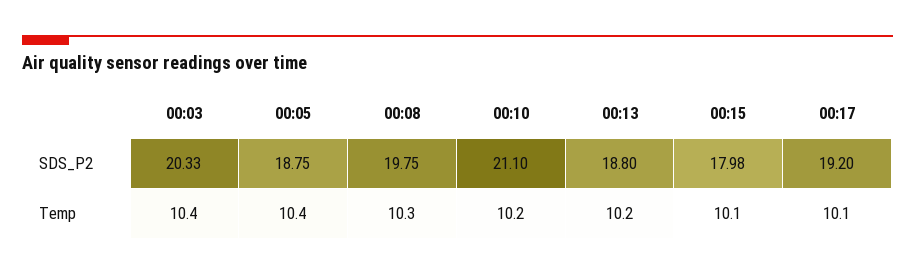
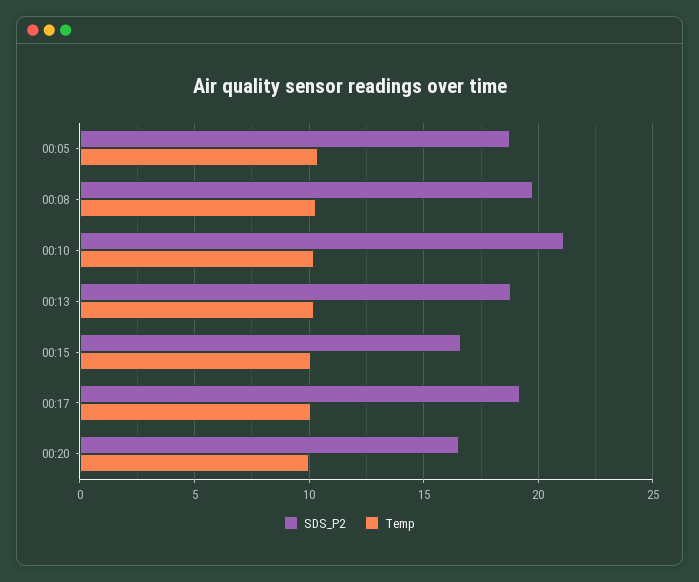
SDS_P2, 00:03: 20.33 -> none
SDS_P2, 00:15: 17.98 -> 16.5
Temp, 00:03: 10.4 -> none
SDS_P2, 00:20: none -> 16.5
Temp, 00:20: none -> 10

